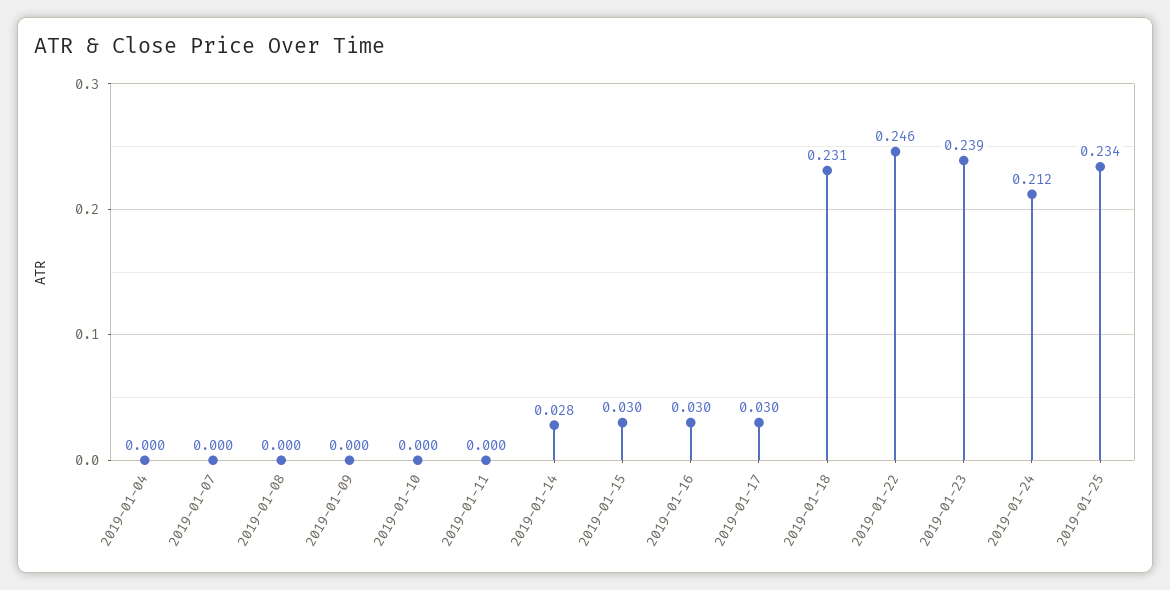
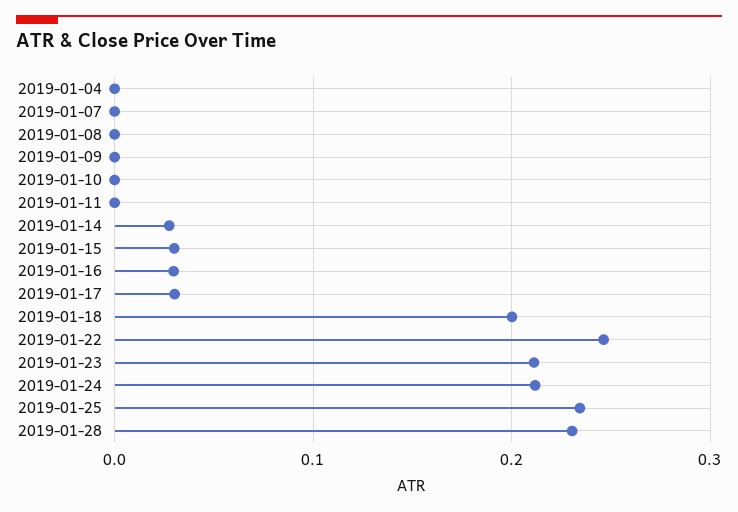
2019-01-18: 0.231 -> 0.2
2019-01-23: 0.239 -> 0.21
2019-01-28: none -> 0.23

